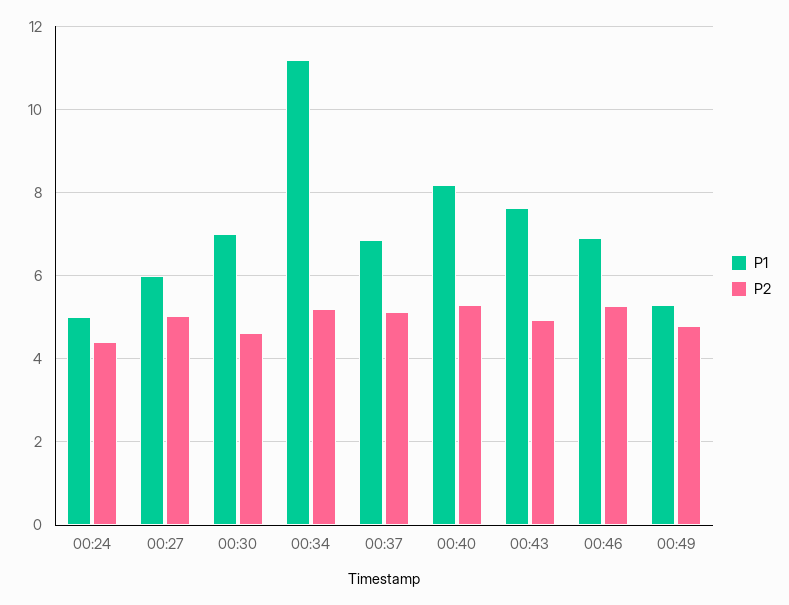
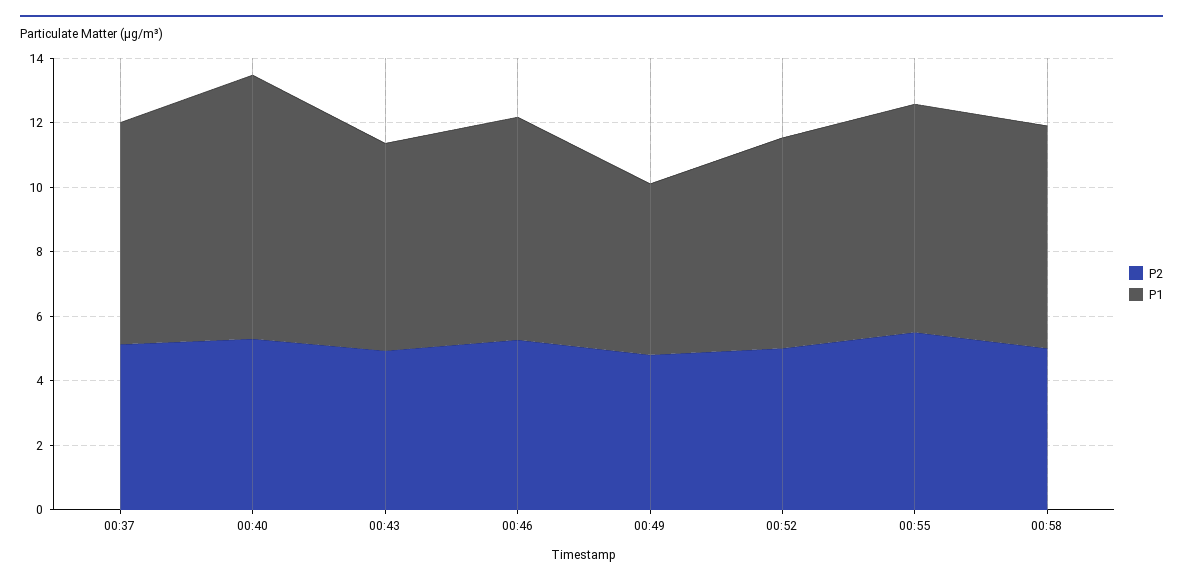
P1, 00:24: 5 -> none
P2, 00:24: 4.4 -> none
P1, 00:27: 6 -> none
P2, 00:27: 5 -> none
P1, 00:30: 7 -> none
P2, 00:30: 4.6 -> none
P1, 00:34: 11.2 -> none
P2, 00:34: 5.2 -> none
P1, 00:43: 7.6 -> 6.5
P2, 00:52: none -> 5
P1, 00:52: none -> 6.5
P2, 00:55: none -> 5.5
P1, 00:55: none -> 7
P2, 00:58: none -> 5
P1, 00:58: none -> 7

